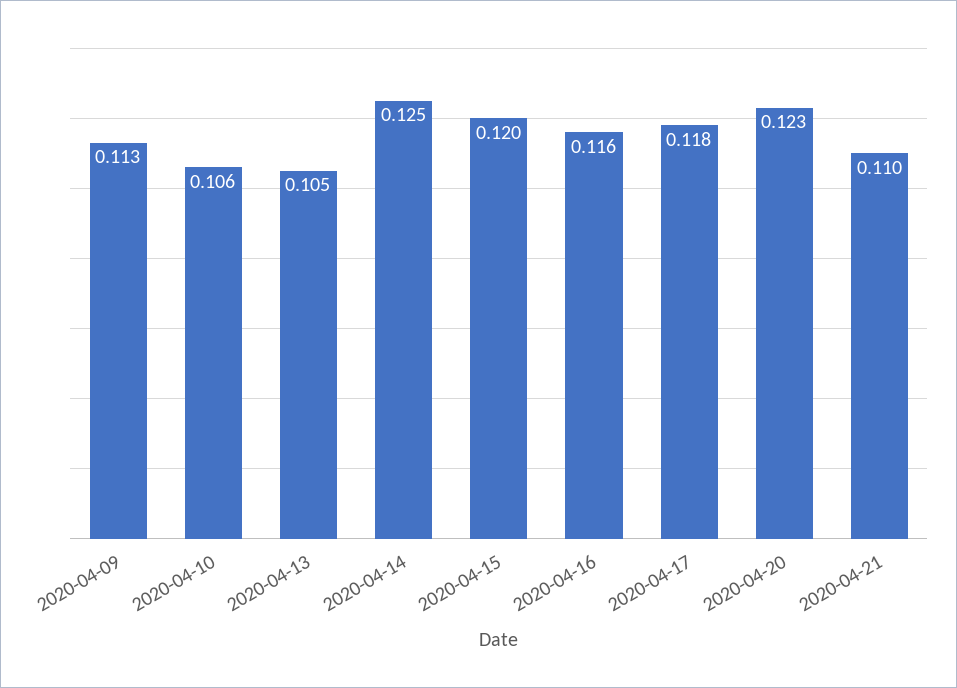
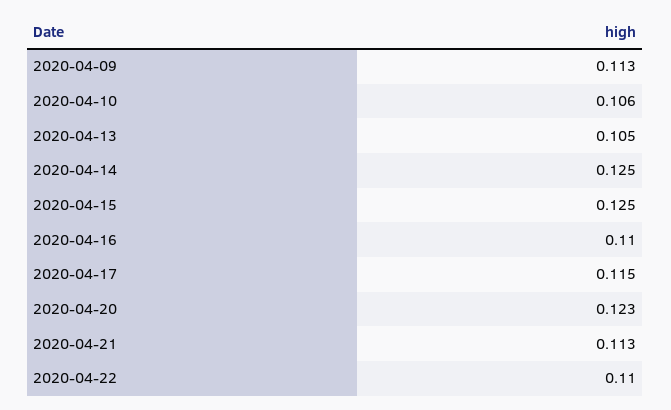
2020-04-15: 0.12 -> 0.125
2020-04-16: 0.116 -> 0.11
2020-04-17: 0.118 -> 0.115
2020-04-21: 0.11 -> 0.113
2020-04-22: none -> 0.11

